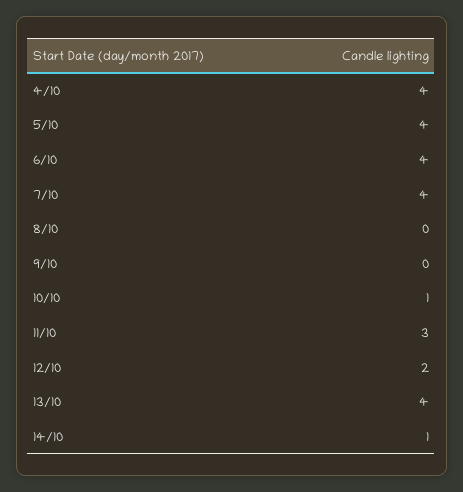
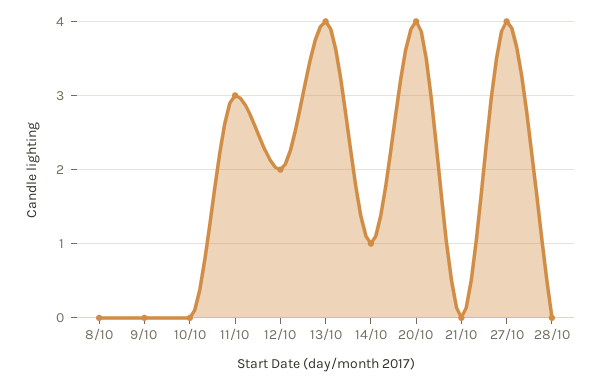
4/10: 4 -> none
5/10: 4 -> none
6/10: 4 -> none
7/10: 4 -> none
10/10: 1 -> 0
20/10: none -> 4
21/10: none -> 0
27/10: none -> 4
28/10: none -> 0

